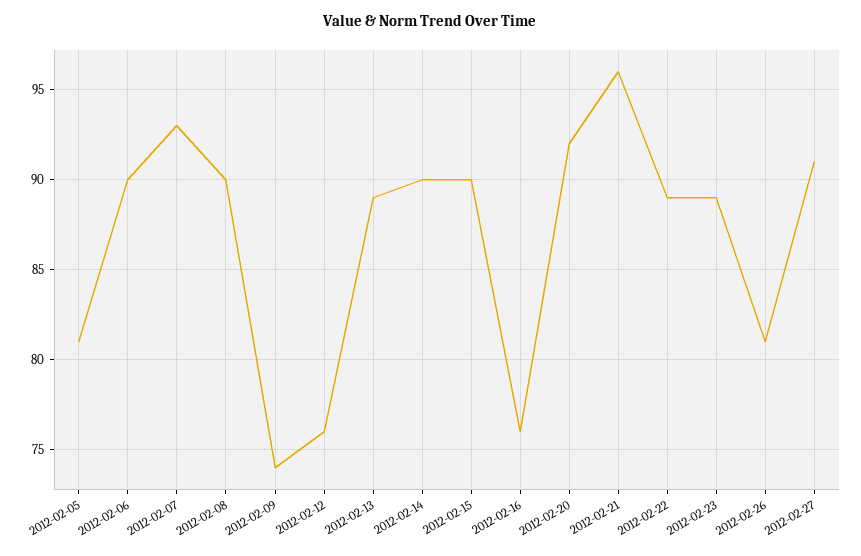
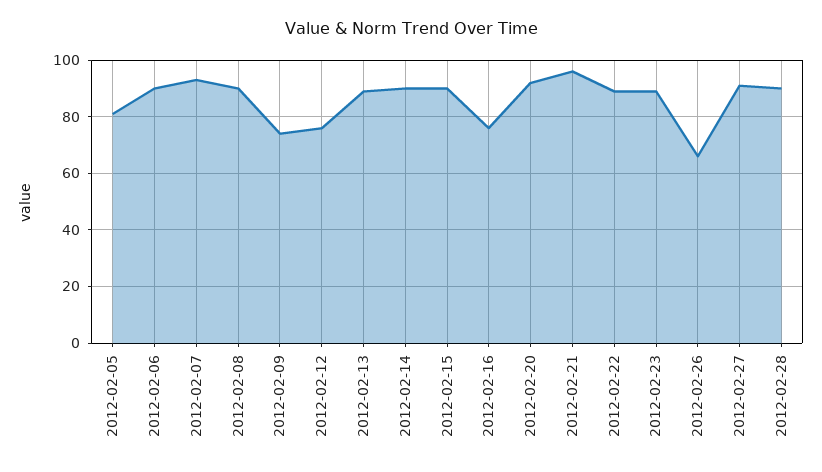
2012-02-26: 81 -> 65
2012-02-28: none -> 90

